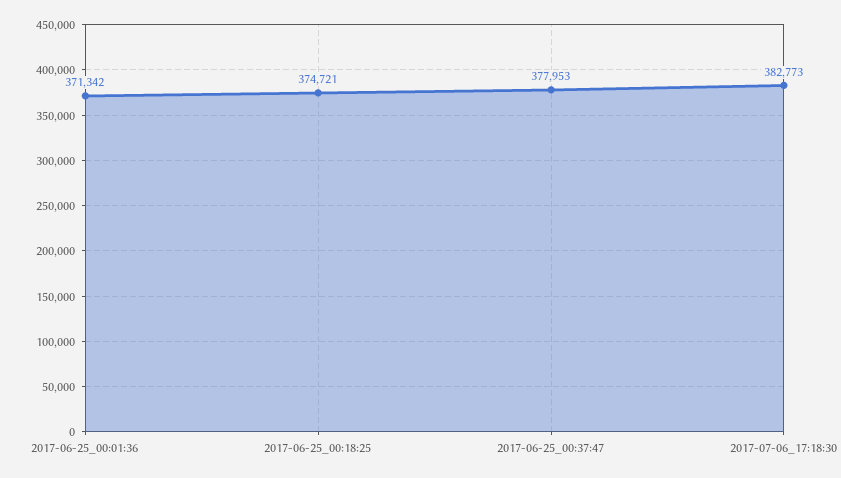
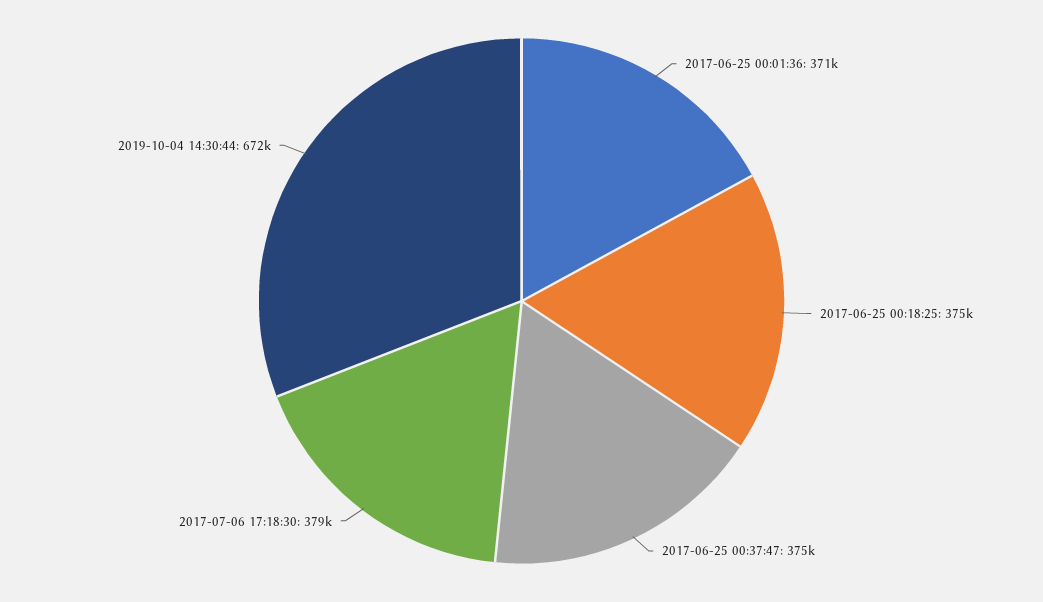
2017-06-25_00:37:47: 377953 -> 375000
2017-07-06_17:18:30: 382773 -> 379000
2019-10-04 14:30:44: none -> 672000

